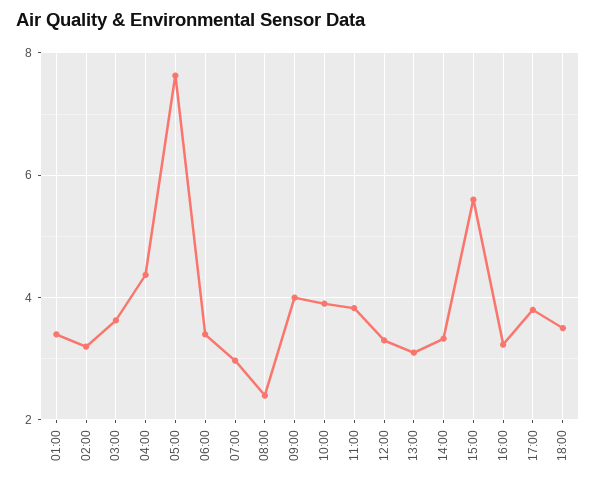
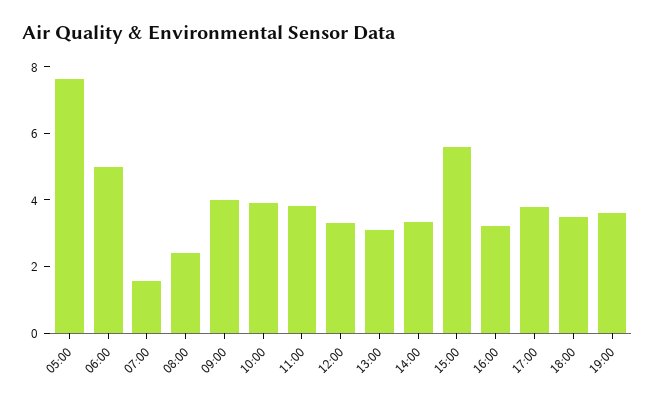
01:00: 3.4 -> none
02:00: 3.2 -> none
03:00: 3.6 -> none
04:00: 4.4 -> none
06:00: 3.4 -> 5
07:00: 3 -> 1.5
19:00: none -> 3.5

